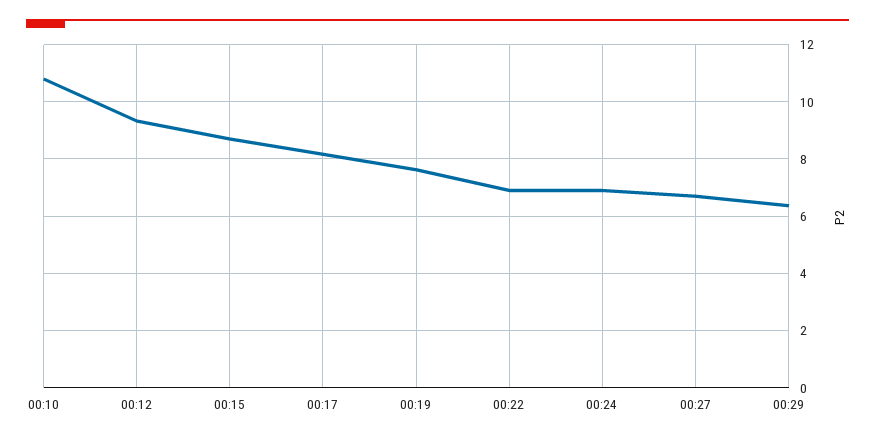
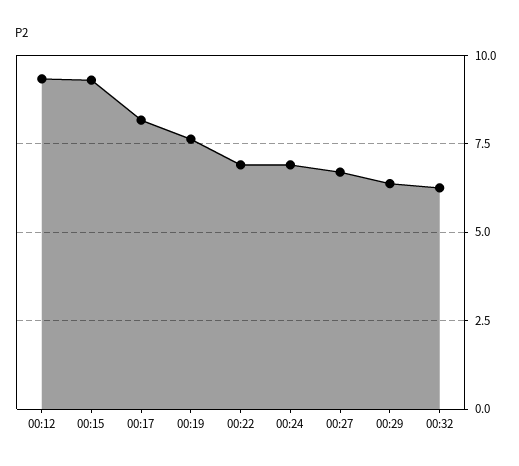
00:10: 10.75 -> none
00:15: 8.75 -> 9.25
00:32: none -> 6.25

